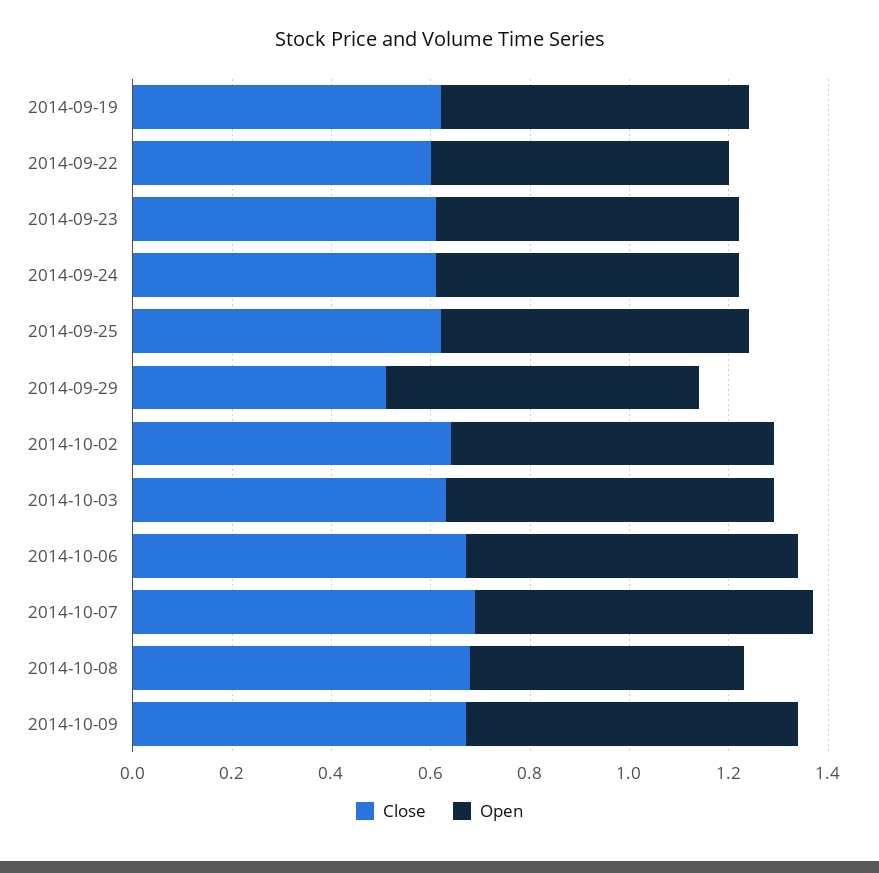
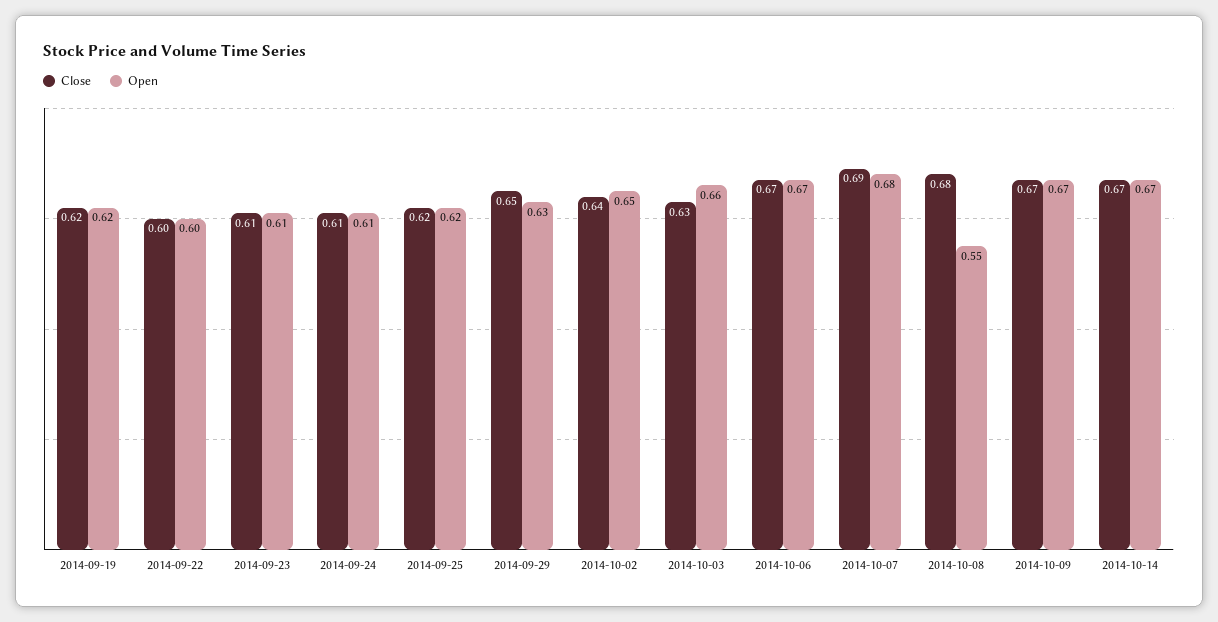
Close, 2014-09-29: 0.5 -> 0.65
Close, 2014-10-14: none -> 0.67
Open, 2014-10-14: none -> 0.67

